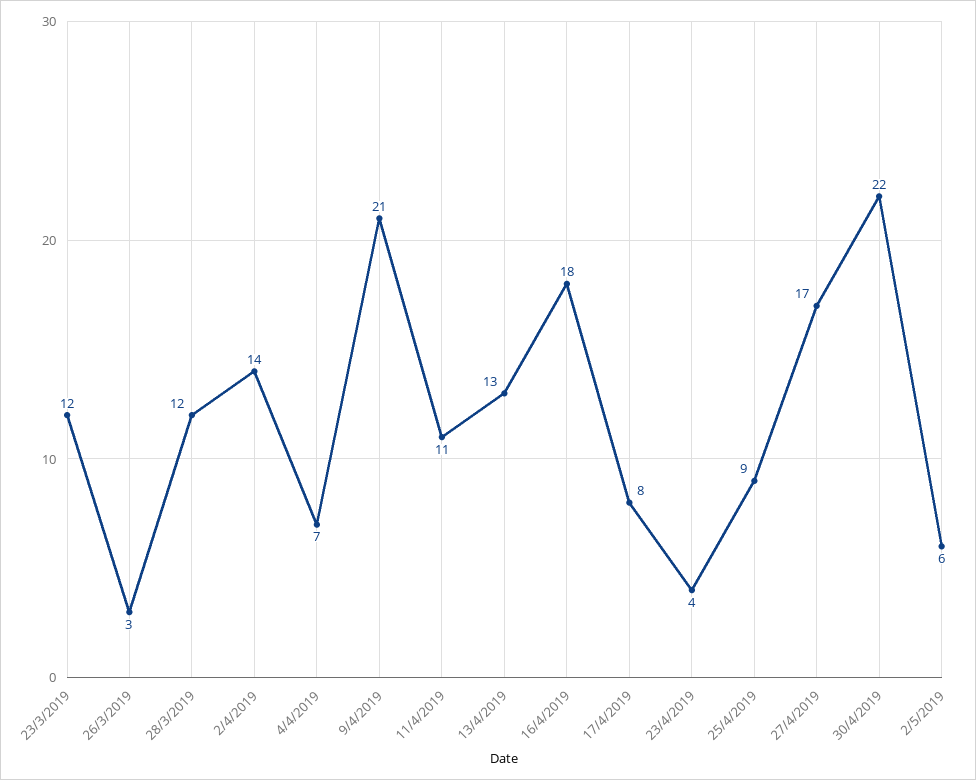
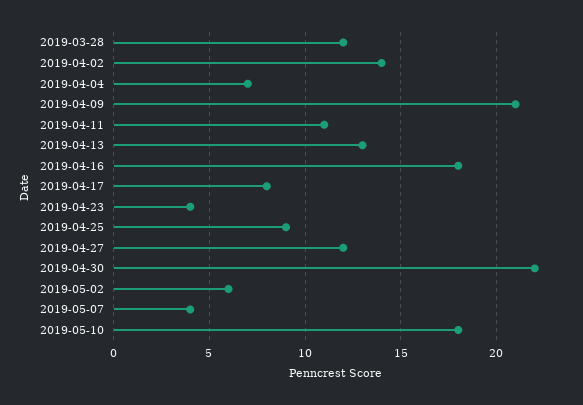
23/3/2019: 12 -> none
26/3/2019: 3 -> none
27/4/2019: 17 -> 12
2019-05-07: none -> 4
2019-05-10: none -> 18

